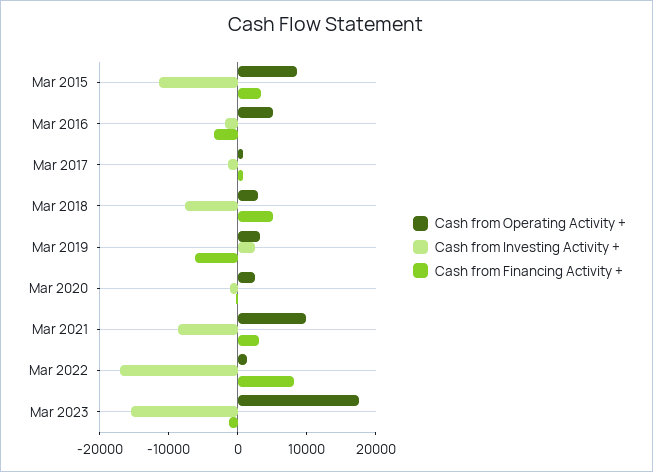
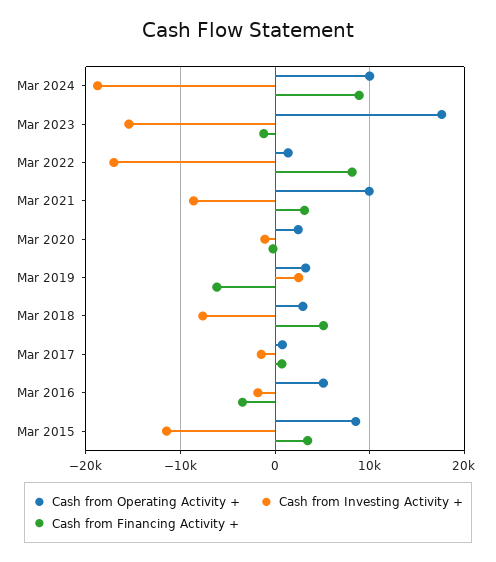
Cash from Operating Activity +, Mar 2024: none -> 10000
Cash from Investing Activity +, Mar 2024: none -> -19000
Cash from Financing Activity +, Mar 2024: none -> 9000

